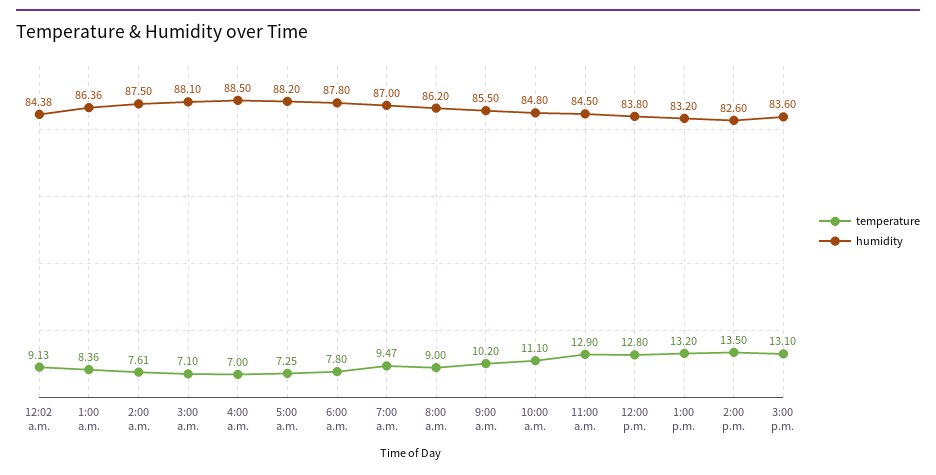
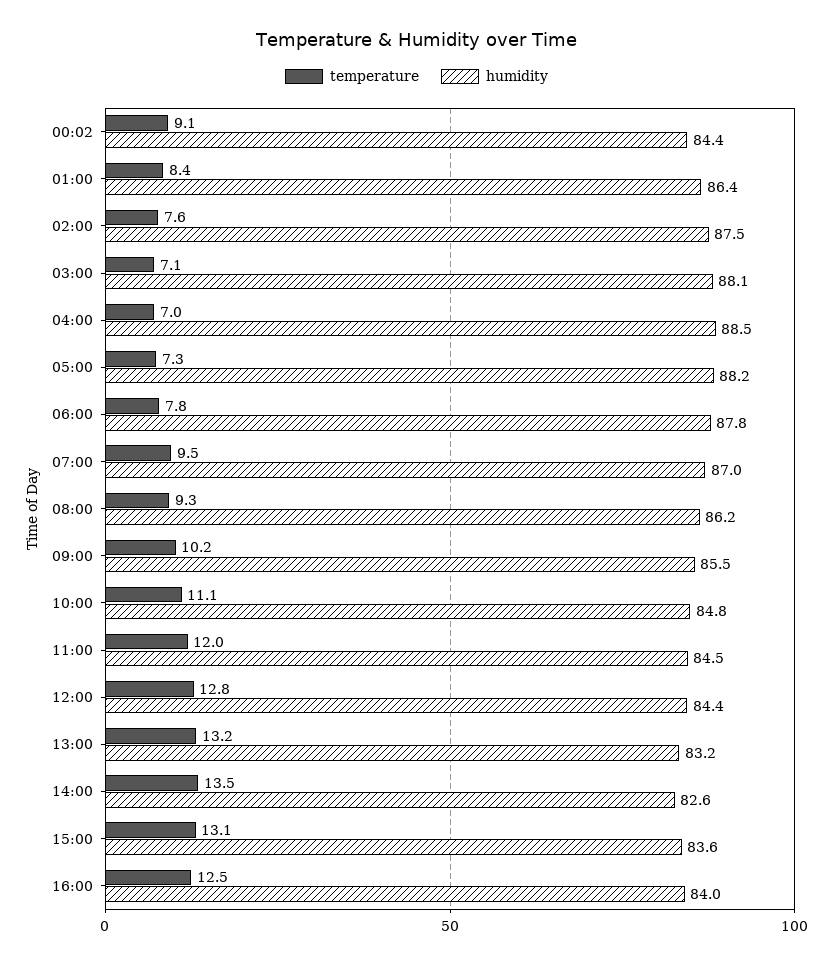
temperature, 8:00 a.m.: 9 -> 9.3
temperature, 11:00 a.m.: 12.9 -> 12
humidity, 12:00 p.m.: 83.8 -> 84.4
temperature, 16:00: none -> 12.5
humidity, 16:00: none -> 84

